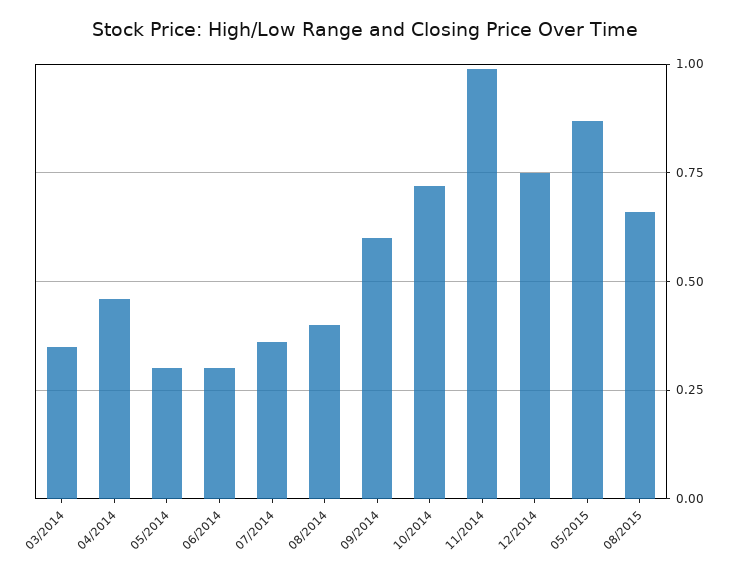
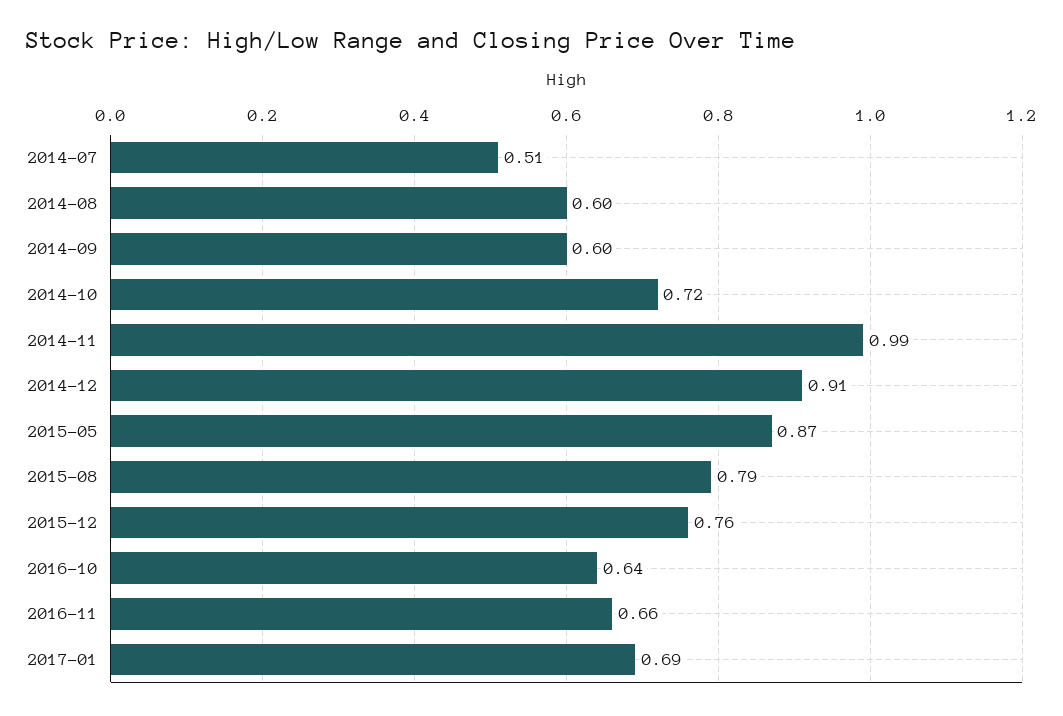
03/2014: 0.35 -> none
04/2014: 0.45 -> none
05/2014: 0.3 -> none
06/2014: 0.3 -> none
07/2014: 0.35 -> 0.51
08/2014: 0.4 -> 0.6
12/2014: 0.75 -> 0.91
08/2015: 0.65 -> 0.79
2015-12: none -> 0.76
2016-10: none -> 0.64
2016-11: none -> 0.66
2017-01: none -> 0.69

